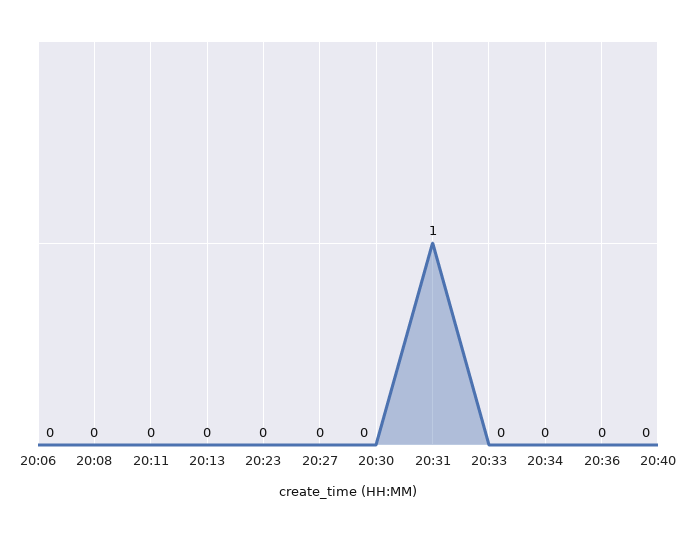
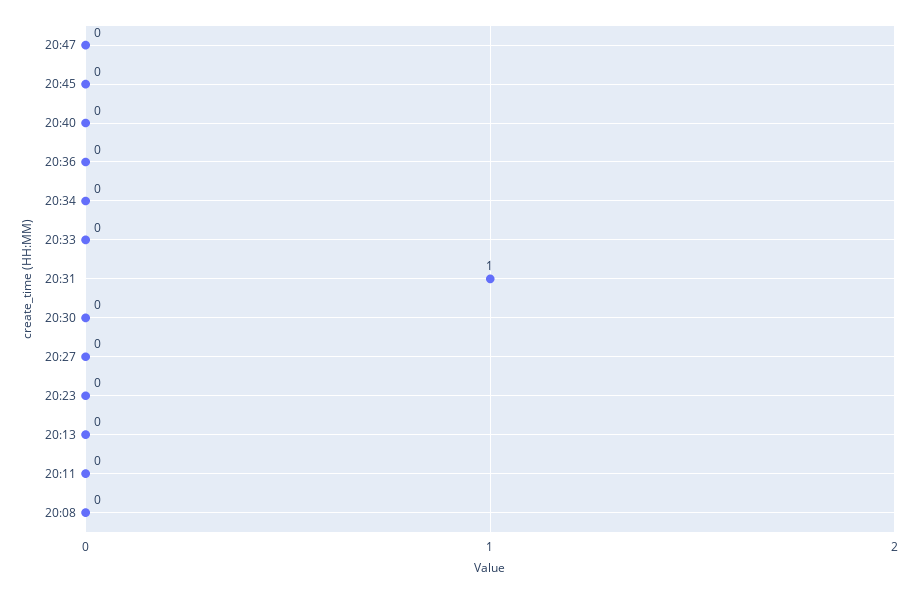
20:06: 0 -> none
20:47: none -> 0
20:45: none -> 0

